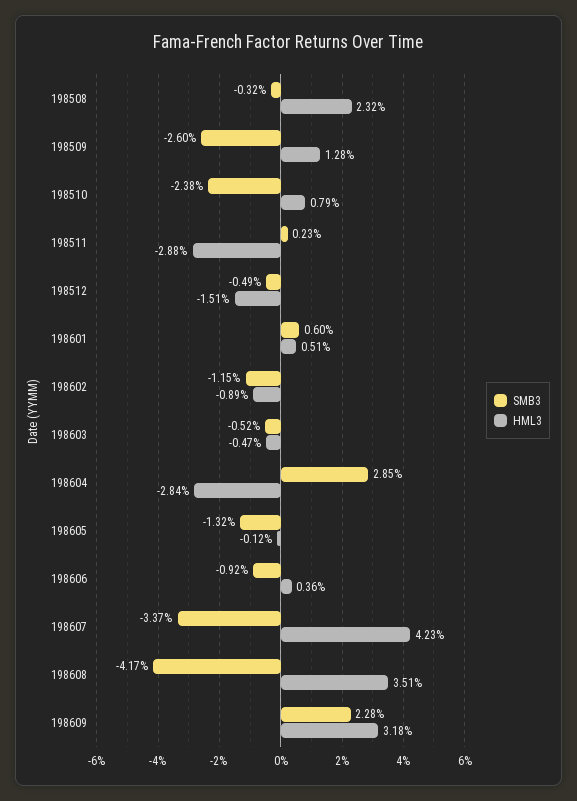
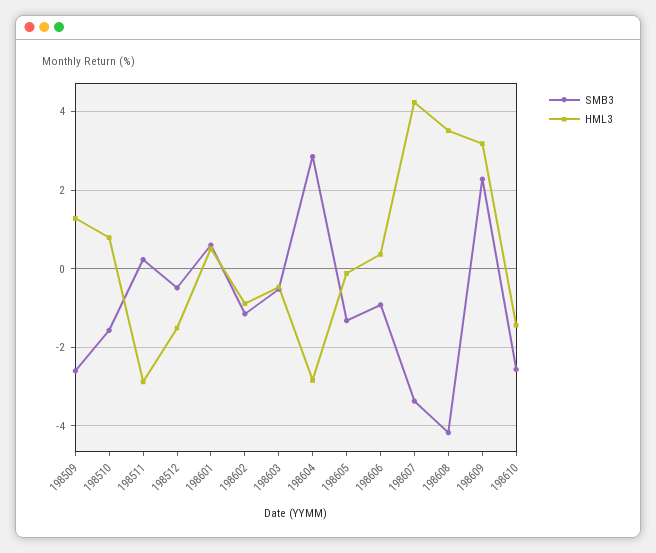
SMB3, 198508: -0.32 -> none
HML3, 198508: 2.32 -> none
SMB3, 198510: -2.38 -> -1.6
SMB3, 198610: none -> -2.6
HML3, 198610: none -> -1.4

